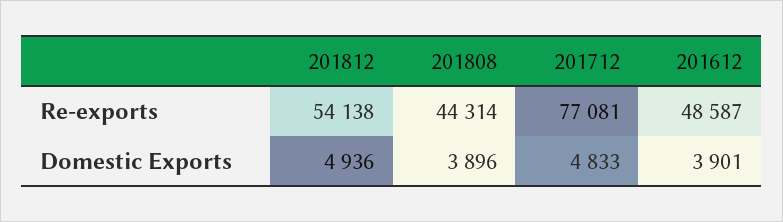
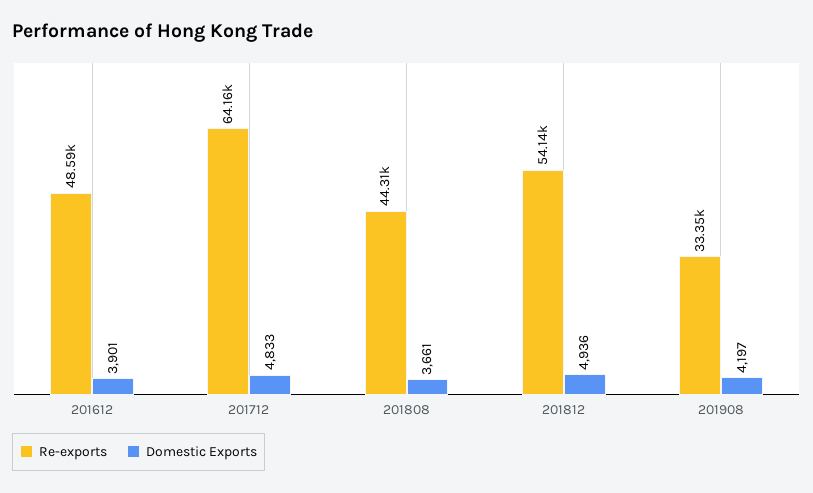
Re-exports, 201712: 77081 -> 64160
Domestic Exports, 201808: 3896 -> 3661
Re-exports, 201908: none -> 33350
Domestic Exports, 201908: none -> 4197

